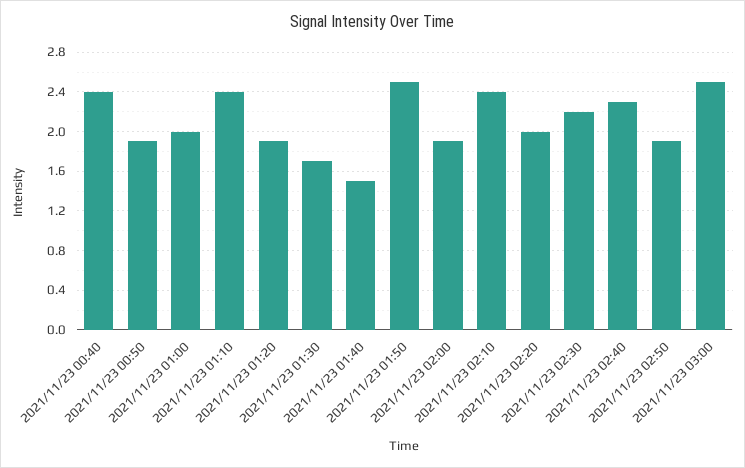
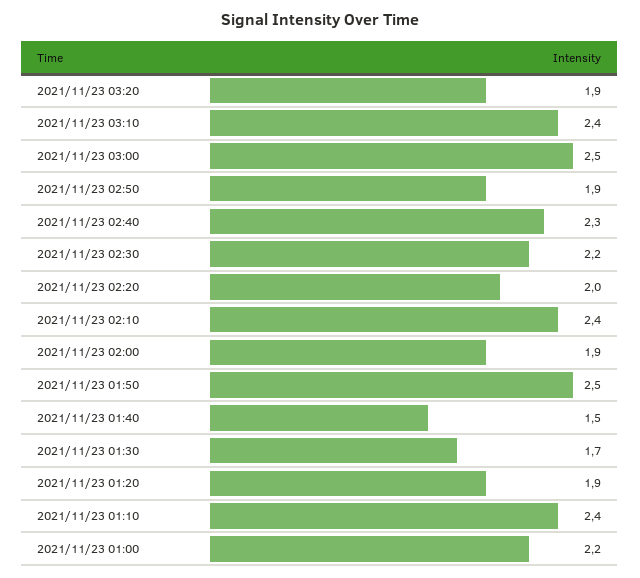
2021/11/23 00:40: 2.4 -> none
2021/11/23 00:50: 1.9 -> none
2021/11/23 01:00: 2 -> 2.2
2021/11/23 03:20: none -> 1.9
2021/11/23 03:10: none -> 2.4

